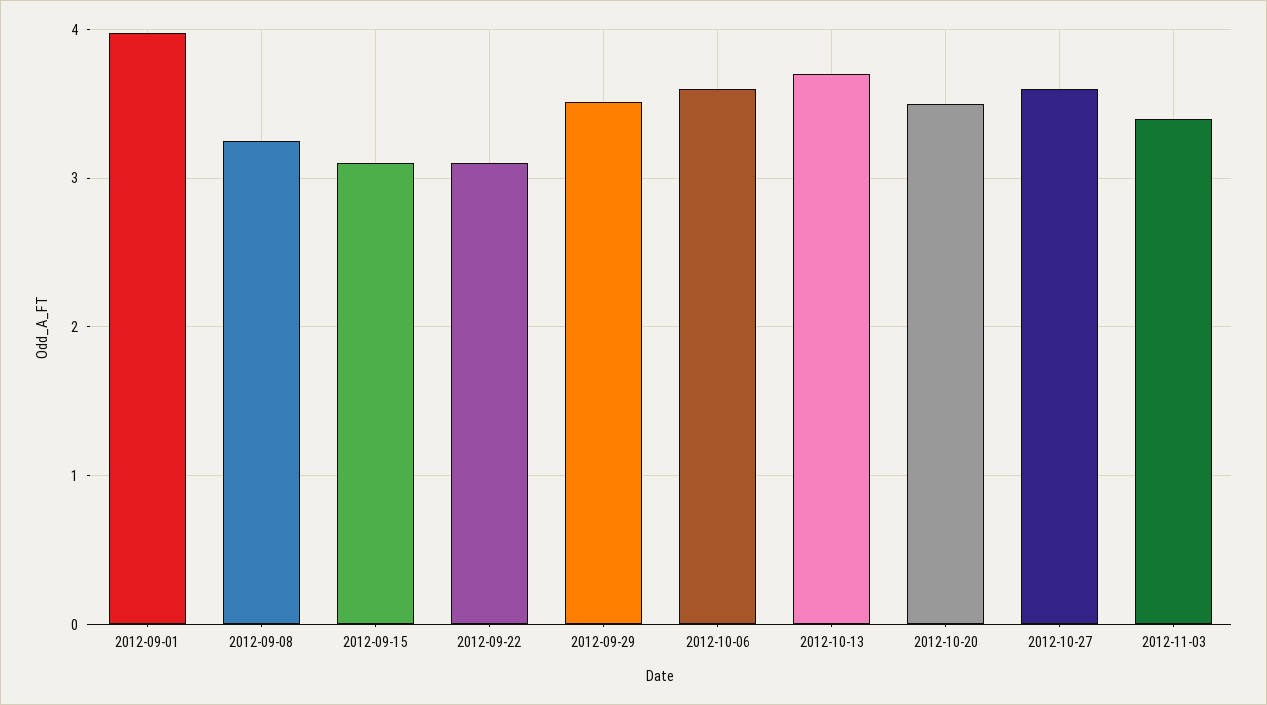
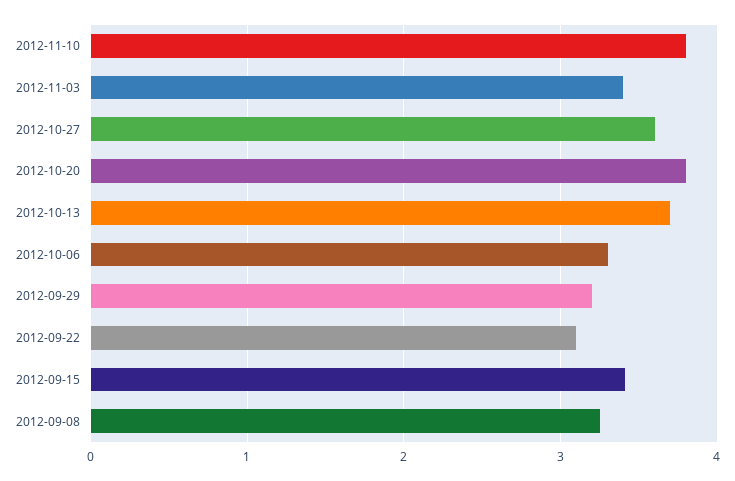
2012-09-01: 4 -> none
2012-09-15: 3.1 -> 3.4
2012-09-29: 3.5 -> 3.2
2012-10-06: 3.6 -> 3.3
2012-10-20: 3.5 -> 3.8
2012-11-10: none -> 3.8

